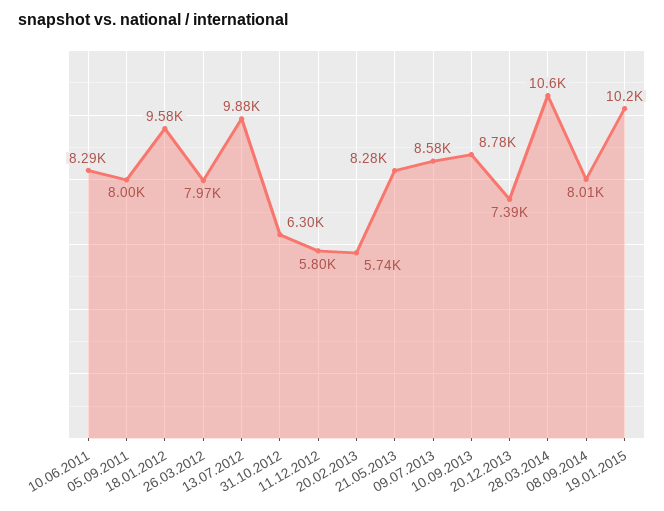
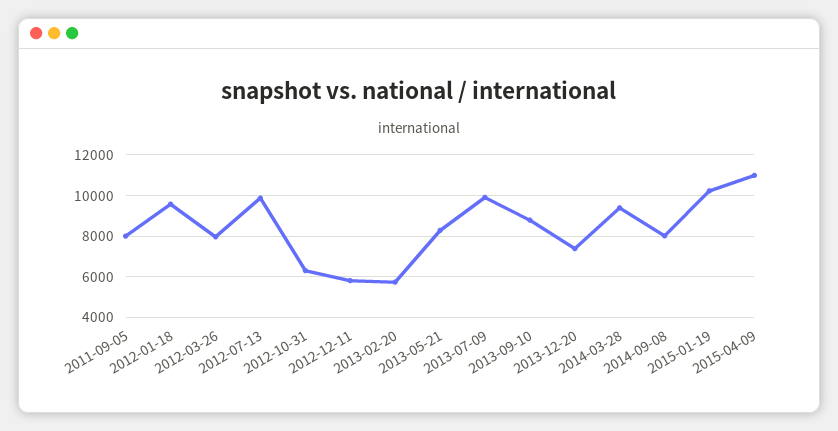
10.06.2011: 8290 -> none
09.07.2013: 8580 -> 10000
28.03.2014: 10600 -> 9500
2015-04-09: none -> 11000

